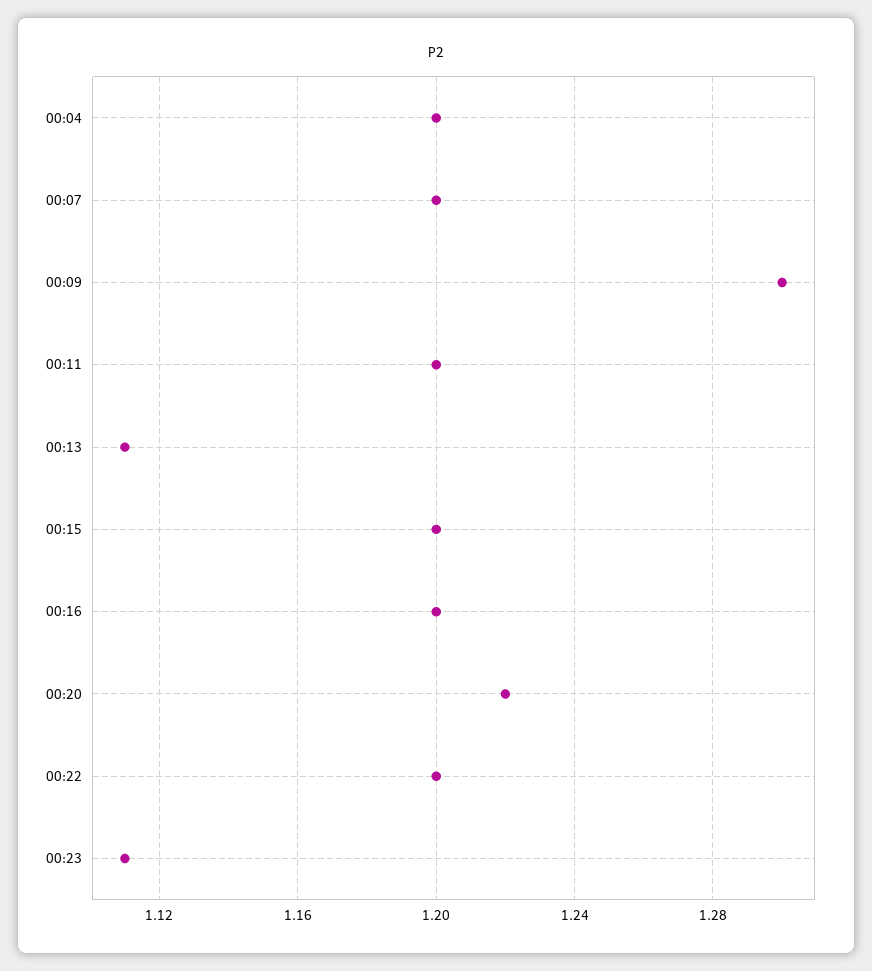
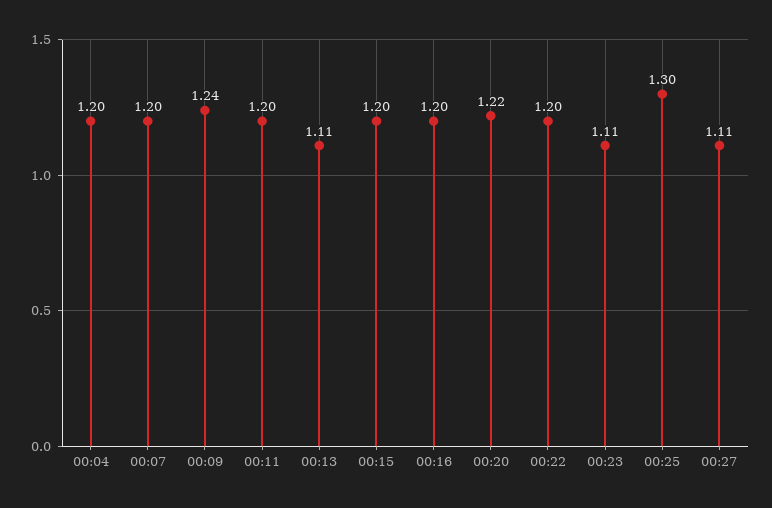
00:09: 1.3 -> 1.24
00:25: none -> 1.3
00:27: none -> 1.11

